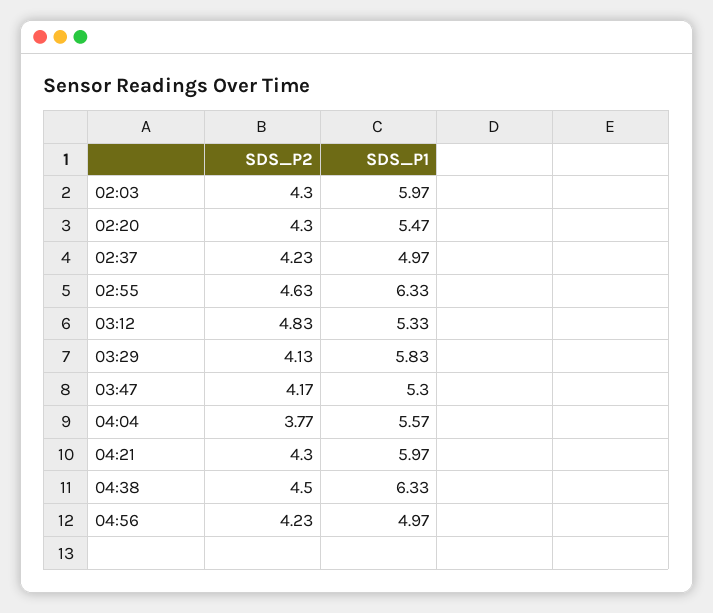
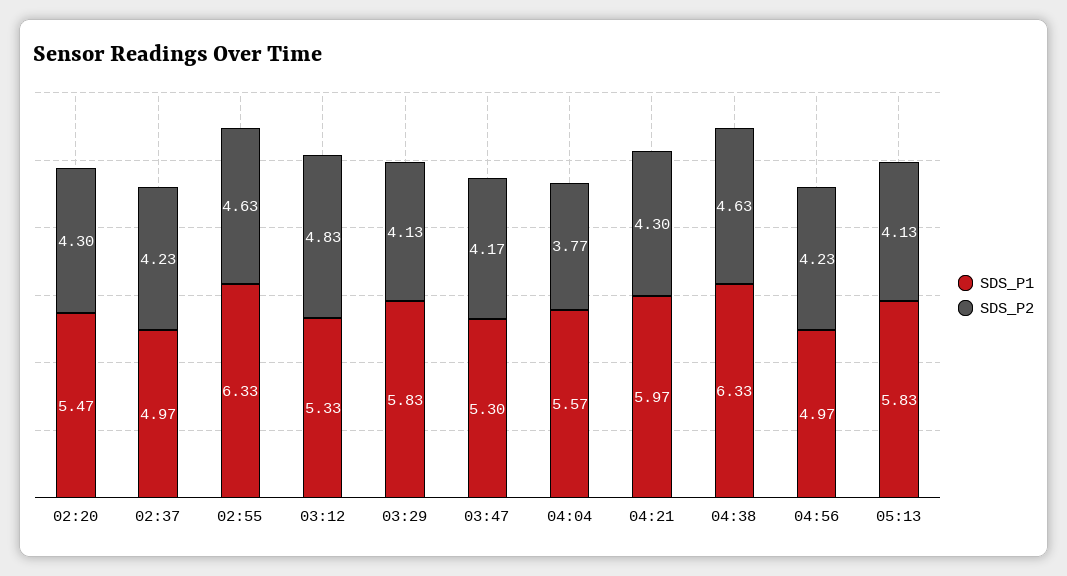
SDS_P2, 02:03: 4.3 -> none
SDS_P1, 02:03: 5.97 -> none
SDS_P2, 04:38: 4.5 -> 4.63
SDS_P1, 05:13: none -> 5.83
SDS_P2, 05:13: none -> 4.13

